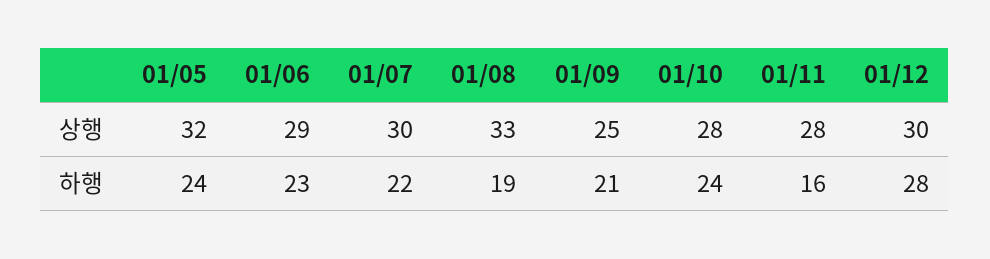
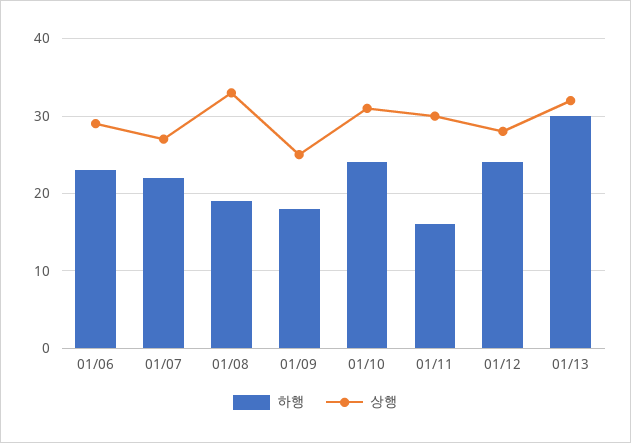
상행, 01/05: 32 -> none
상행, 01/07: 30 -> 27
상행, 01/10: 28 -> 31
상행, 01/11: 28 -> 30
상행, 01/12: 30 -> 28
하행, 01/05: 24 -> none
하행, 01/09: 21 -> 18
하행, 01/12: 28 -> 24
하행, 01/13: none -> 30
상행, 01/13: none -> 32

